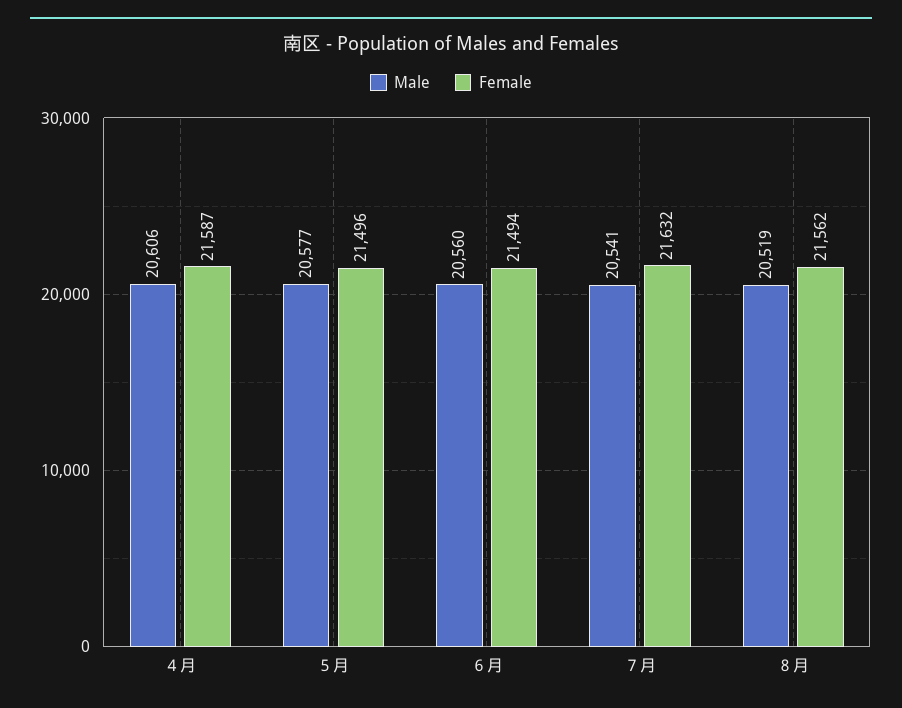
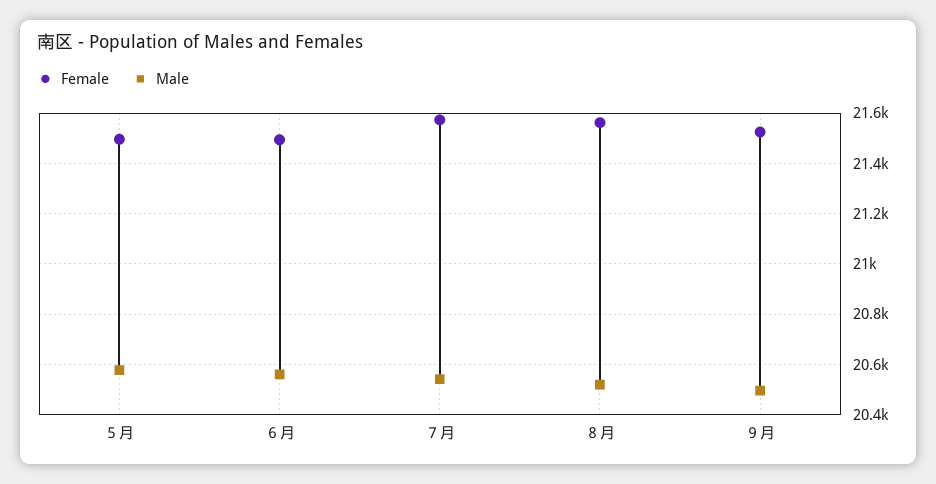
Male, ４月: 20606 -> none
Female, ４月: 21587 -> none
Female, ７月: 21632 -> 21575
Female, ９月: none -> 21525
Male, ９月: none -> 20500

